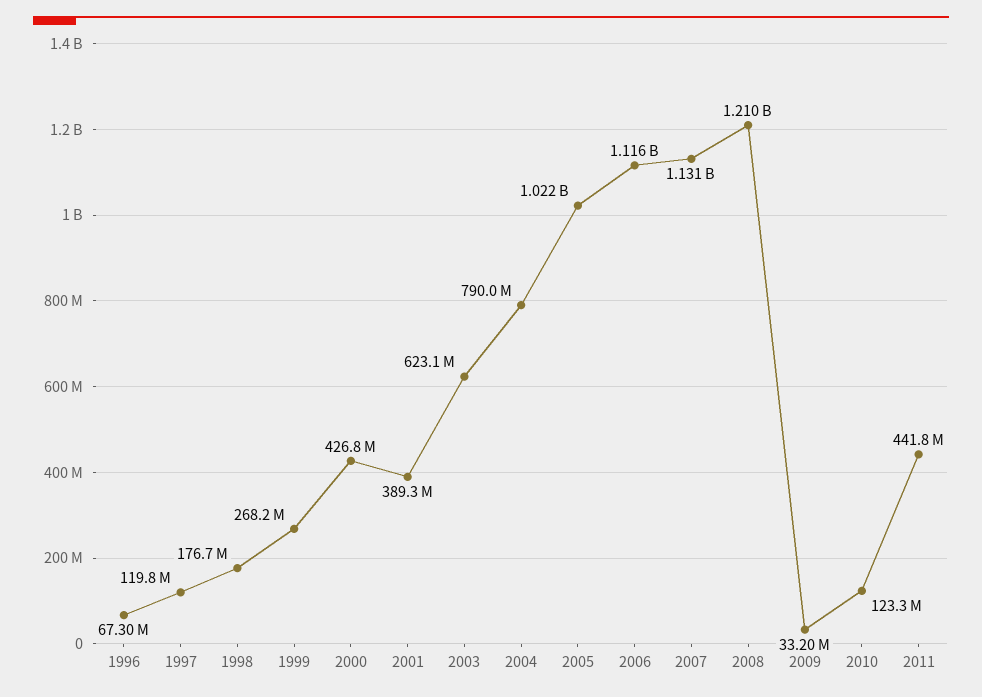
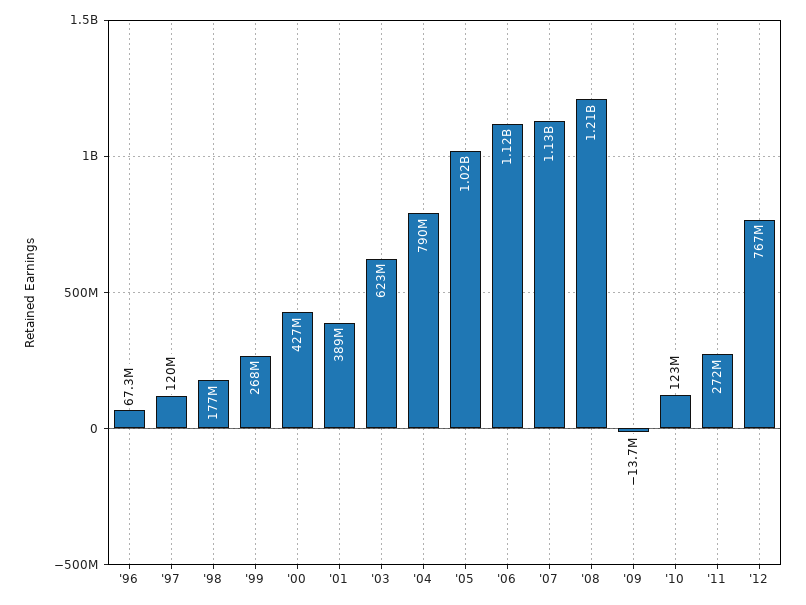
2009: 33200000 -> -13700000
2011: 441800000 -> 272000000
'12: none -> 767000000

